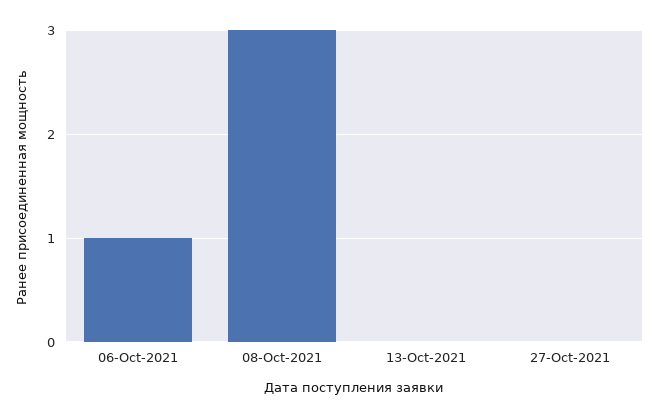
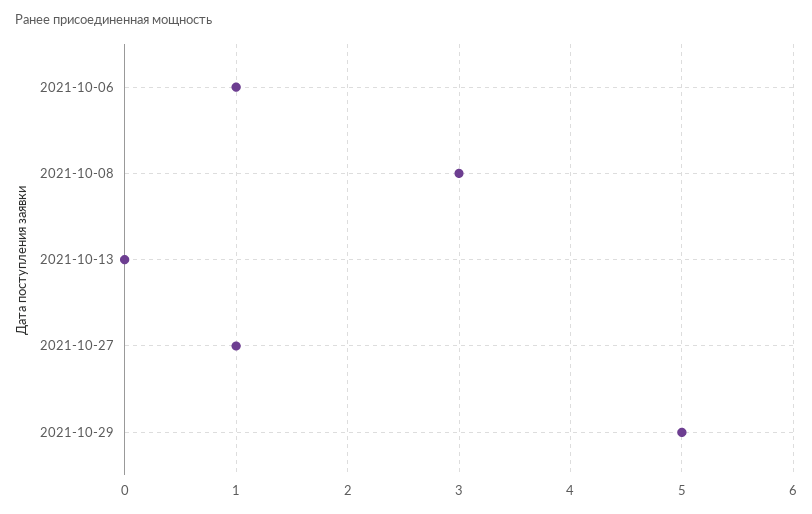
27-Oct-2021: 0 -> 1
2021-10-29: none -> 5

